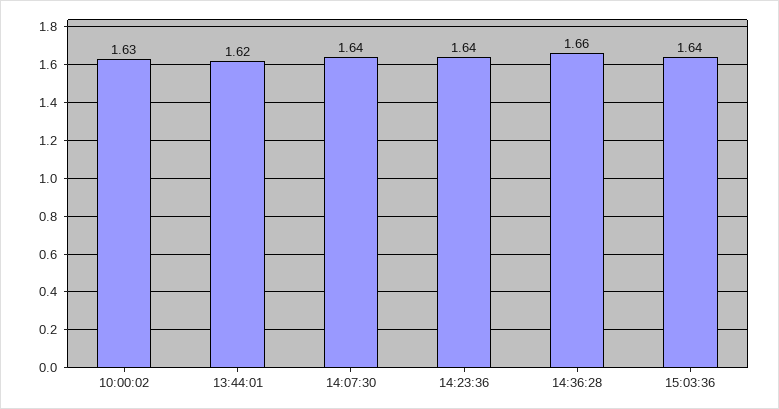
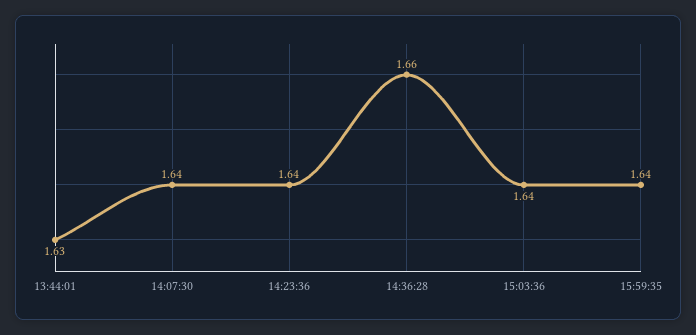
10:00:02: 1.63 -> none
13:44:01: 1.62 -> 1.63
15:59:35: none -> 1.64

